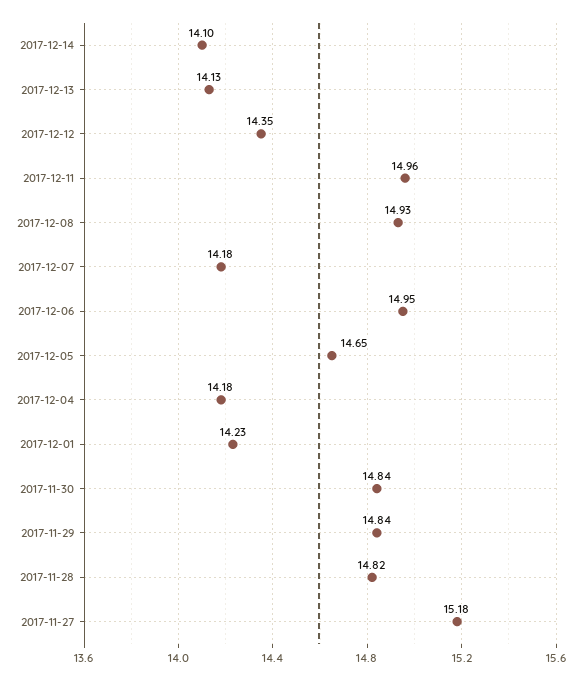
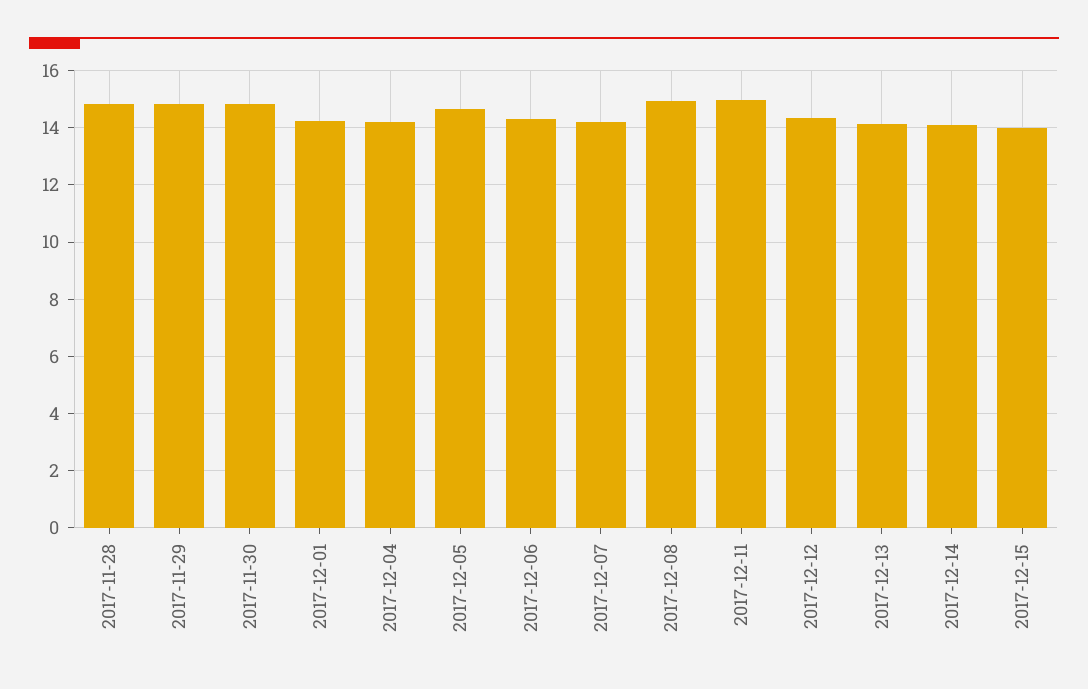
2017-12-06: 14.95 -> 14.25
2017-11-27: 15.18 -> none
2017-12-15: none -> 14

